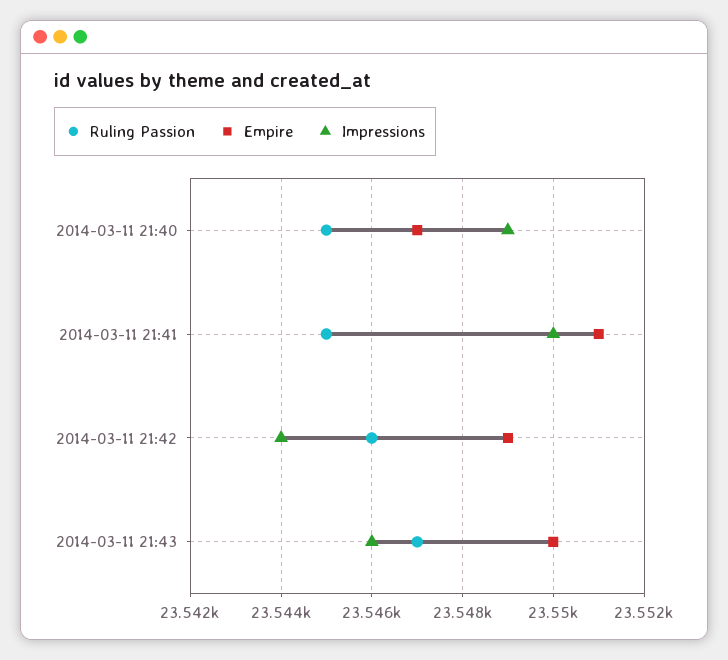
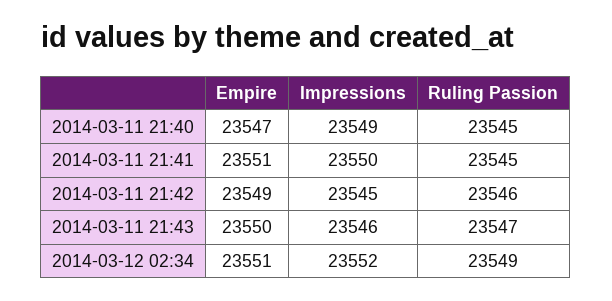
Impressions, 2014-03-11 21:42: 23544 -> 23545
Empire, 2014-03-12 02:34: none -> 23551
Impressions, 2014-03-12 02:34: none -> 23552
Ruling Passion, 2014-03-12 02:34: none -> 23549

